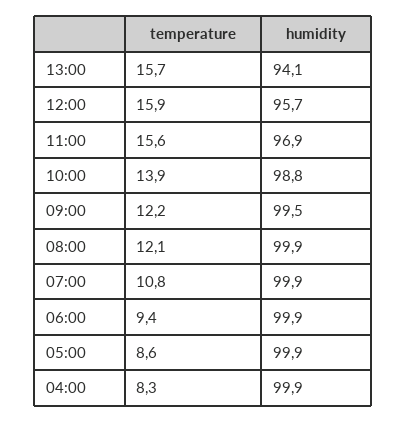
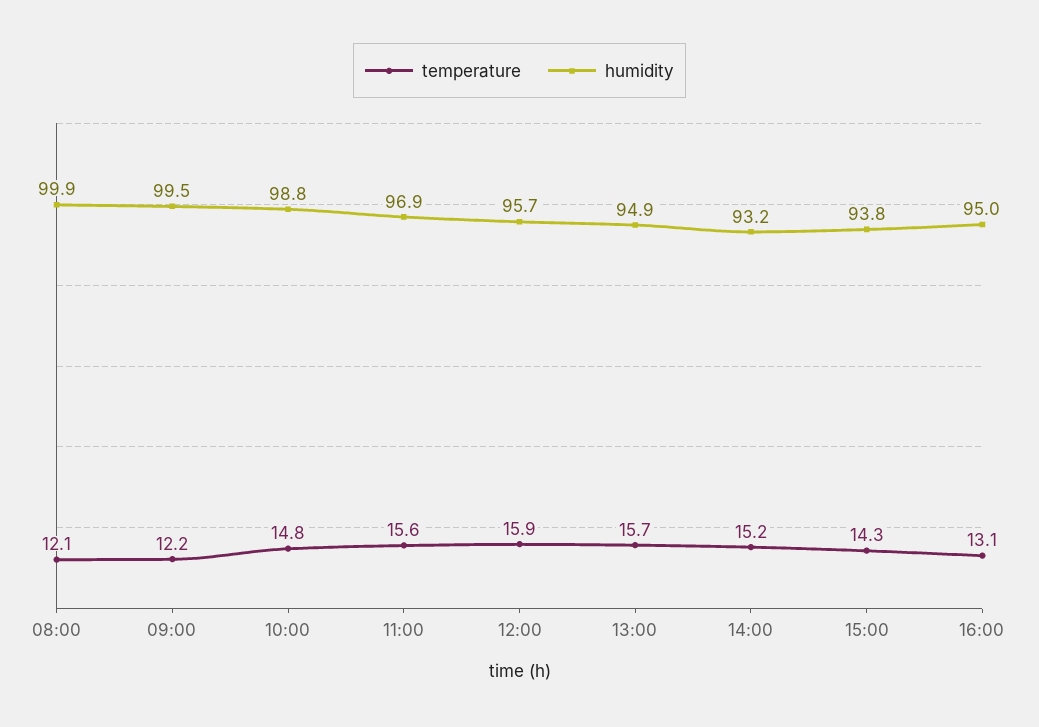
humidity, 13:00: 94.1 -> 94.9
temperature, 10:00: 13.9 -> 14.8
temperature, 07:00: 10.8 -> none
humidity, 07:00: 99.9 -> none
temperature, 06:00: 9.4 -> none
humidity, 06:00: 99.9 -> none
temperature, 05:00: 8.6 -> none
humidity, 05:00: 99.9 -> none
temperature, 04:00: 8.3 -> none
humidity, 04:00: 99.9 -> none
temperature, 14:00: none -> 15.2
humidity, 14:00: none -> 93.2
temperature, 15:00: none -> 14.3
humidity, 15:00: none -> 93.8
temperature, 16:00: none -> 13.1
humidity, 16:00: none -> 95

